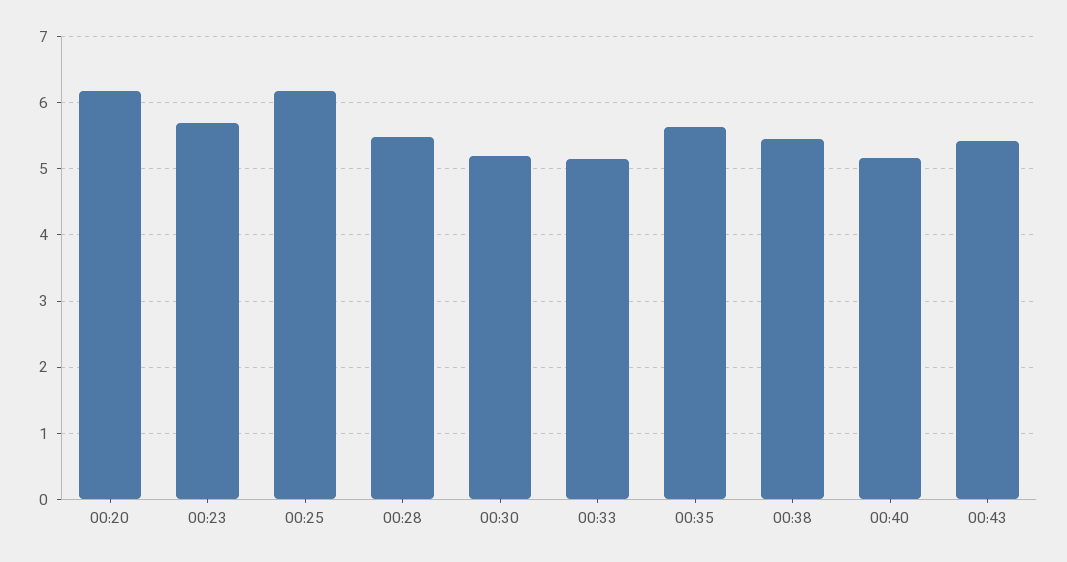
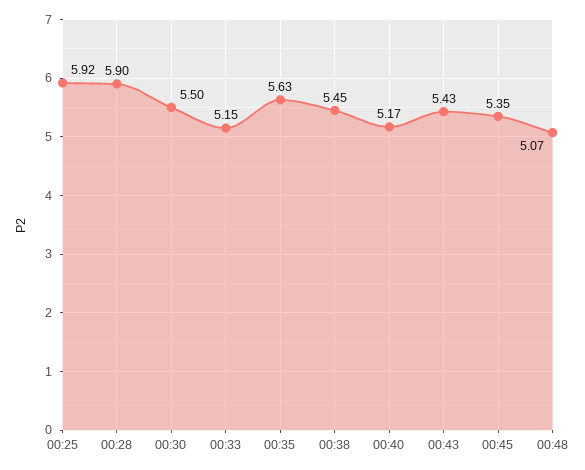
00:20: 6.2 -> none
00:23: 5.7 -> none
00:25: 6.2 -> 5.92
00:28: 5.5 -> 5.9
00:30: 5.2 -> 5.5
00:45: none -> 5.35
00:48: none -> 5.07

